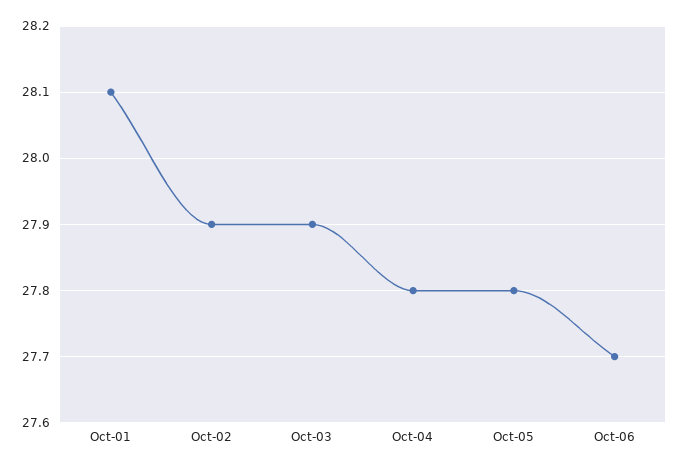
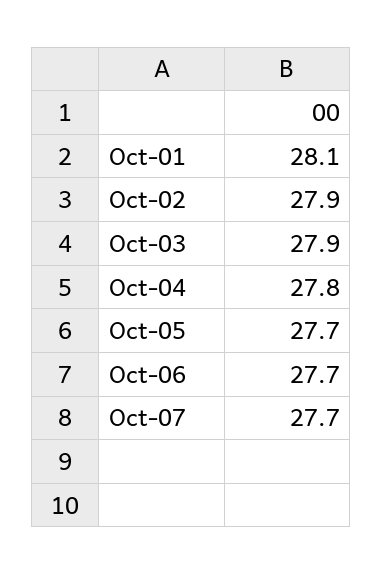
Oct-05: 27.8 -> 27.7
Oct-07: none -> 27.7

